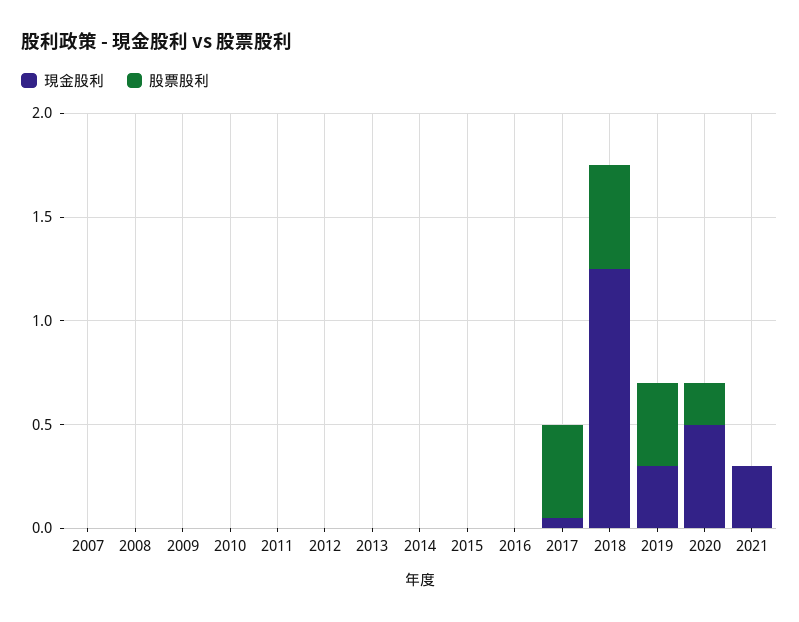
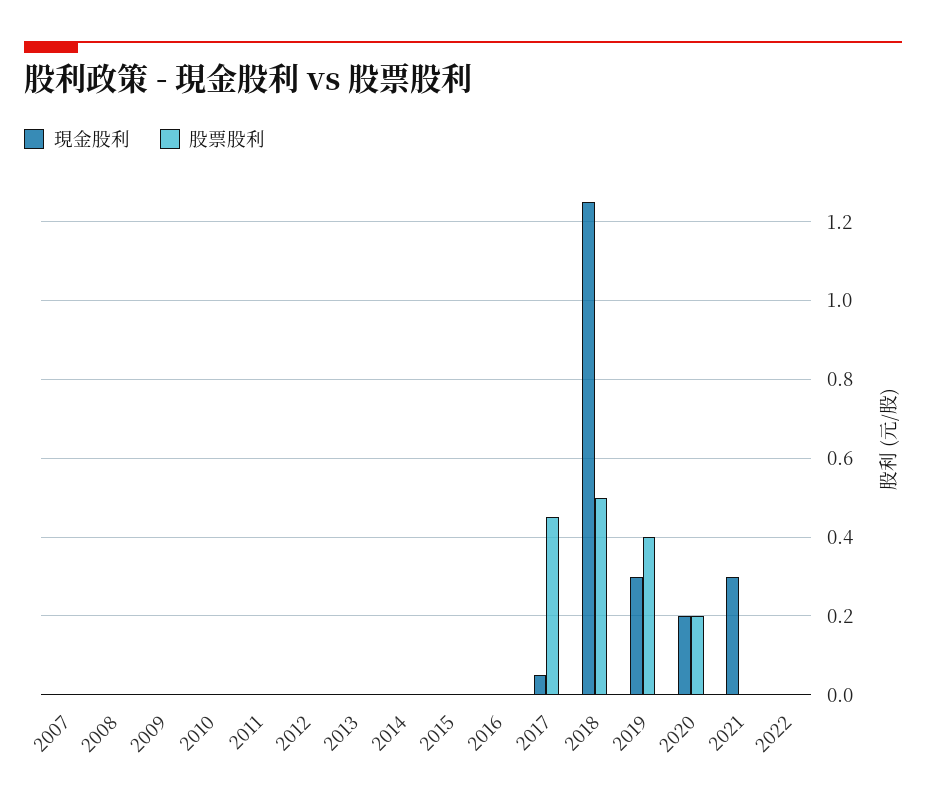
現金股利, 2020: 0.5 -> 0.2
現金股利, 2022: none -> 0
股票股利, 2022: none -> 0

